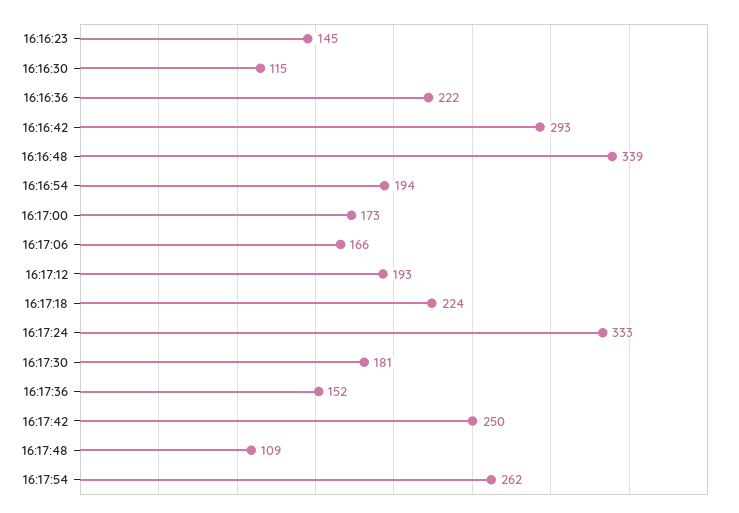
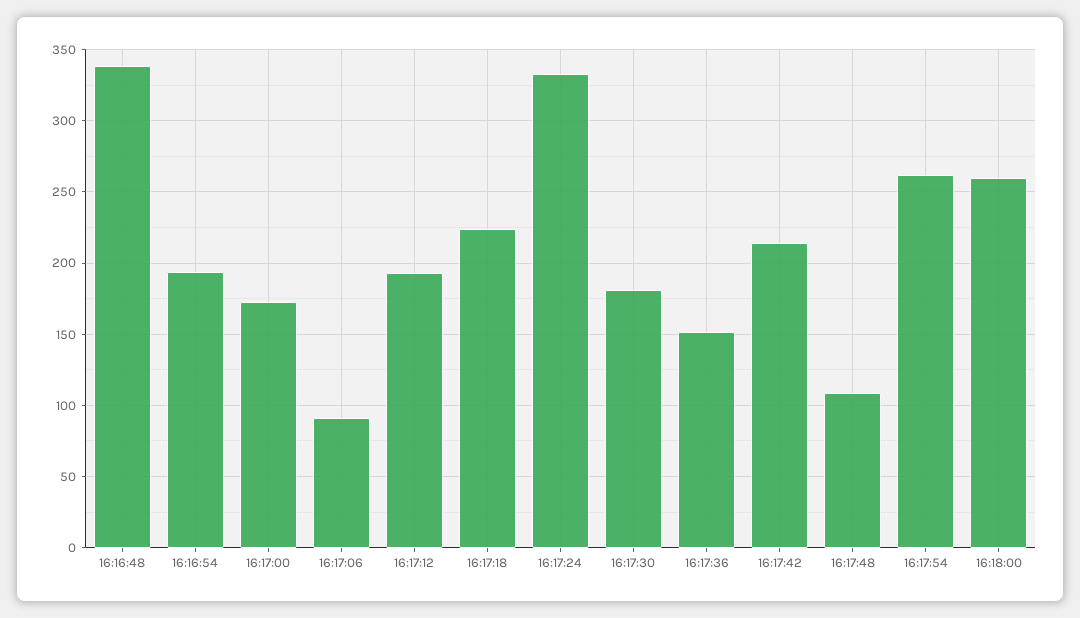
16:16:23: 145 -> none
16:16:30: 115 -> none
16:16:36: 222 -> none
16:16:42: 293 -> none
16:17:06: 166 -> 90
16:17:42: 250 -> 215
16:18:00: none -> 260

